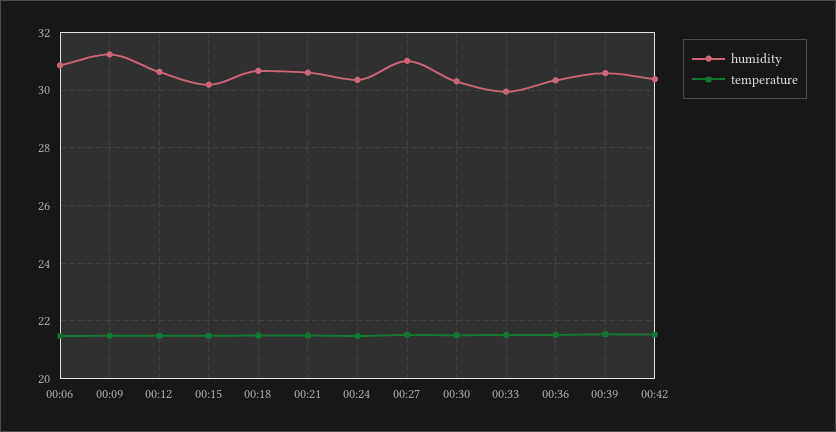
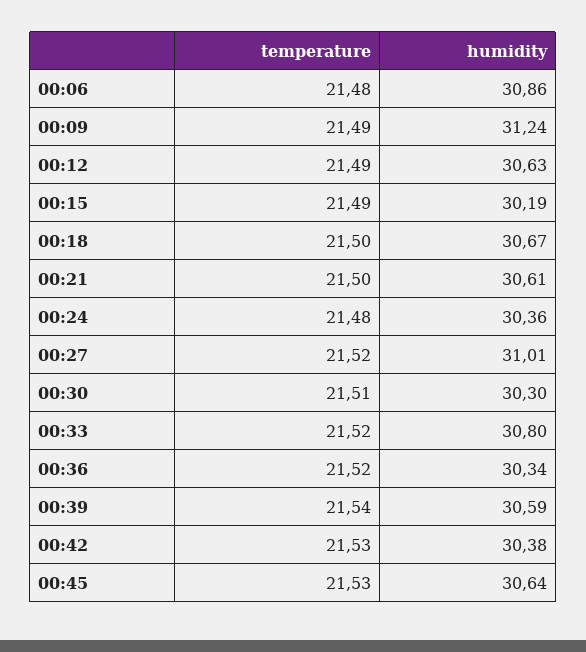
humidity, 00:33: 30 -> 30.8
temperature, 00:45: none -> 21.53
humidity, 00:45: none -> 30.64

